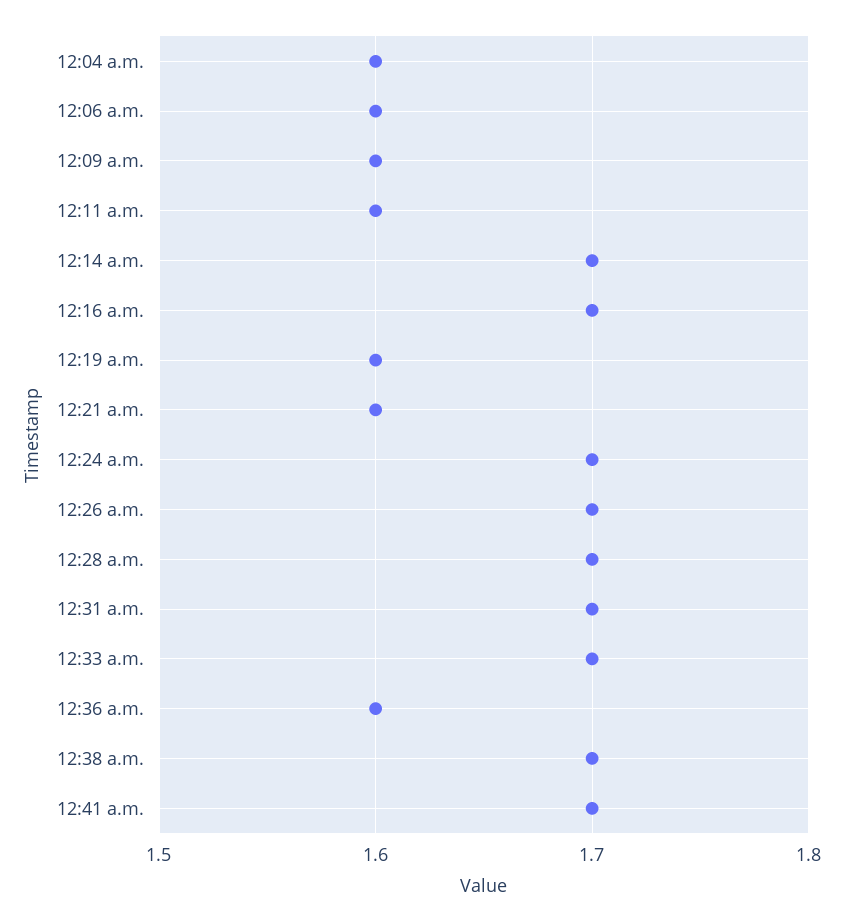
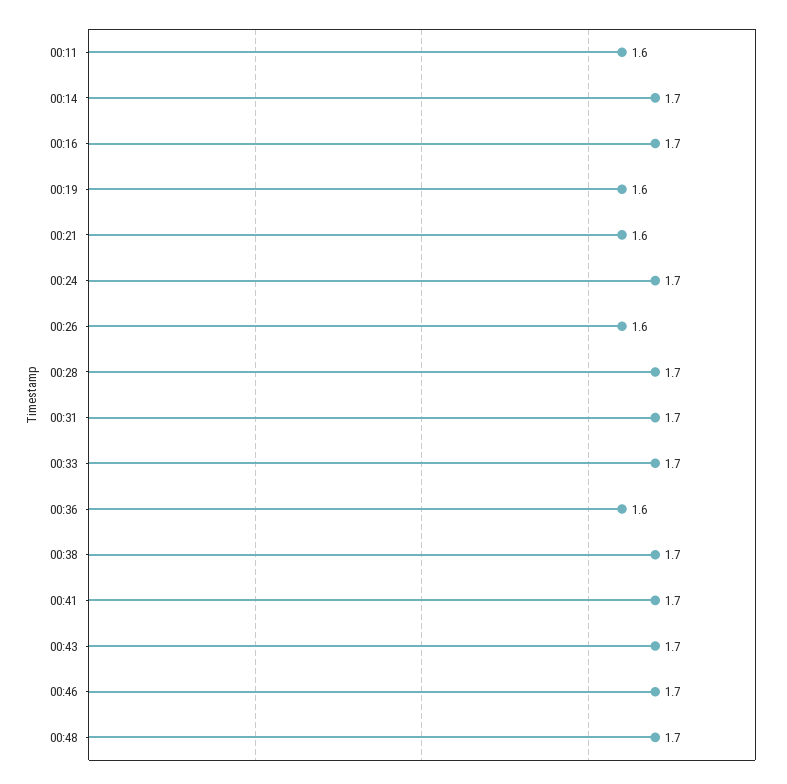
12:04 a.m.: 1.6 -> none
12:06 a.m.: 1.6 -> none
12:09 a.m.: 1.6 -> none
12:26 a.m.: 1.7 -> 1.6
00:43: none -> 1.7
00:46: none -> 1.7
00:48: none -> 1.7

